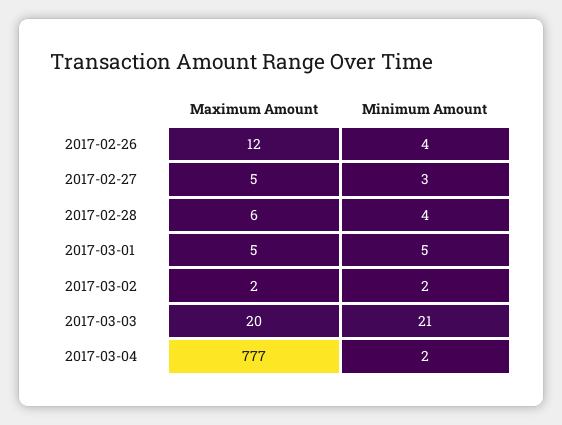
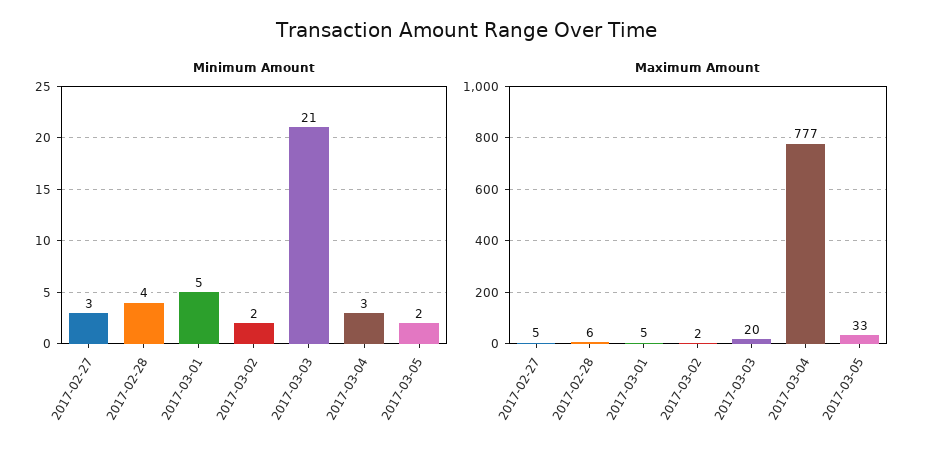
Maximum Amount, 2017-02-26: 12 -> none
Minimum Amount, 2017-02-26: 4 -> none
Minimum Amount, 2017-03-04: 2 -> 3
Minimum Amount, 2017-03-05: none -> 2
Maximum Amount, 2017-03-05: none -> 33

